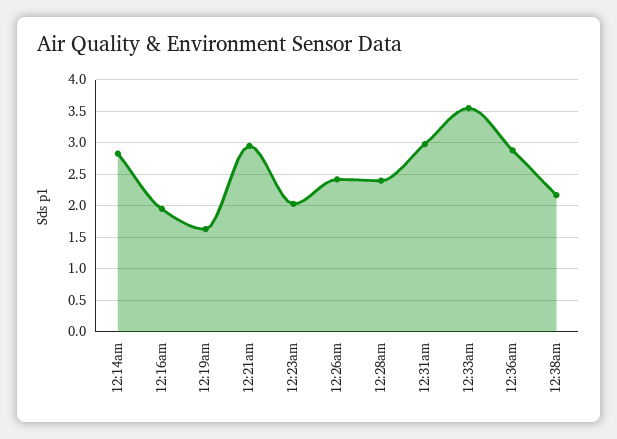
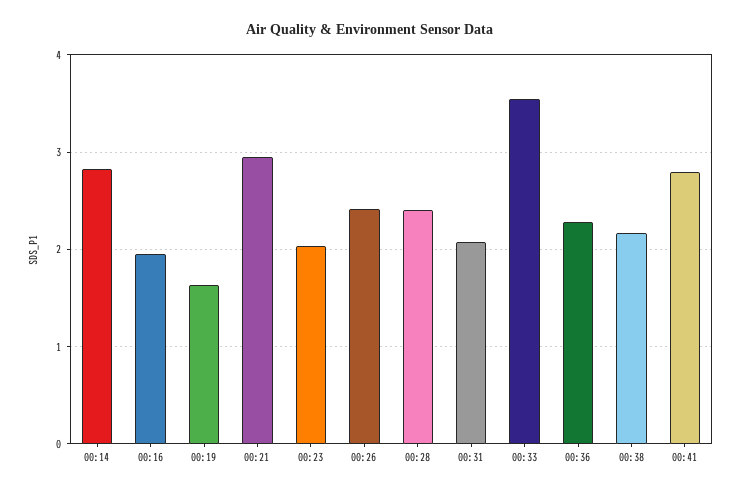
12:31am: 3 -> 2.1
12:36am: 2.9 -> 2.3
00:41: none -> 2.8

